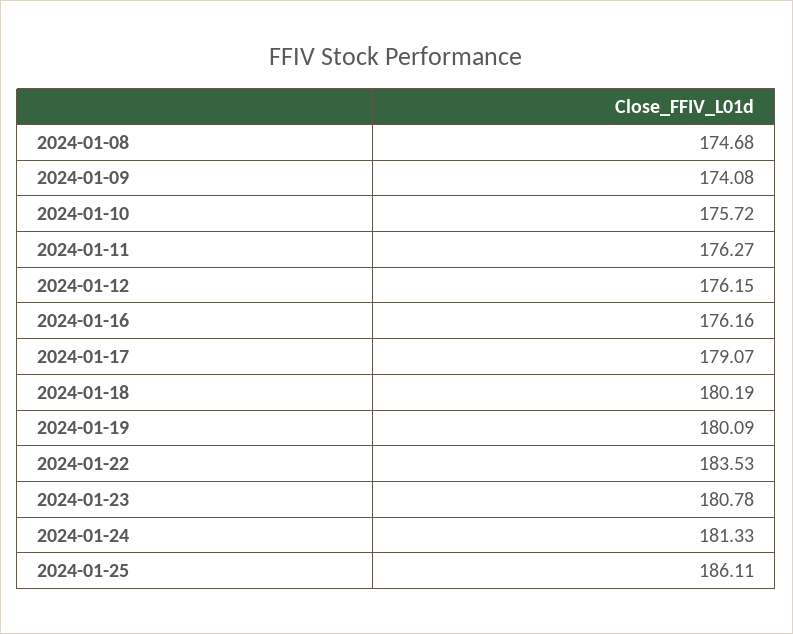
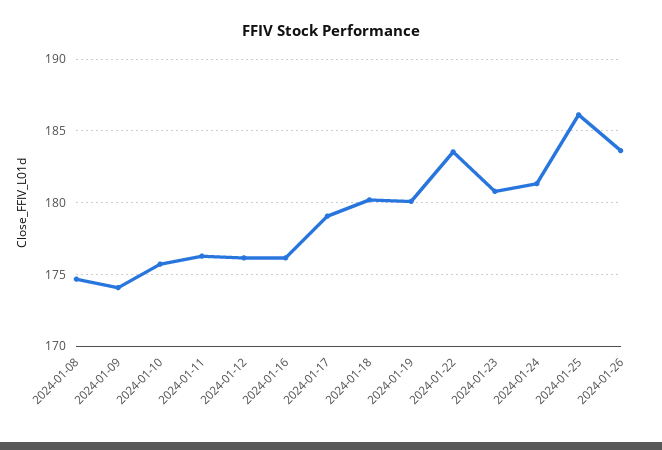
2024-01-26: none -> 183.5

